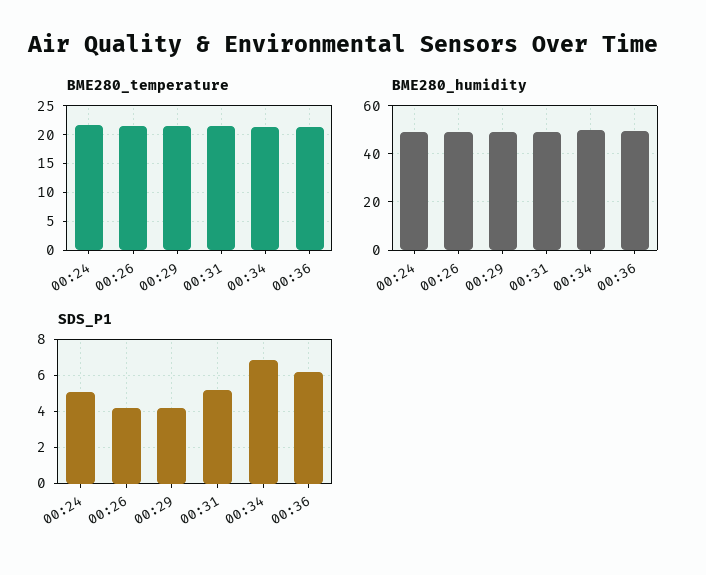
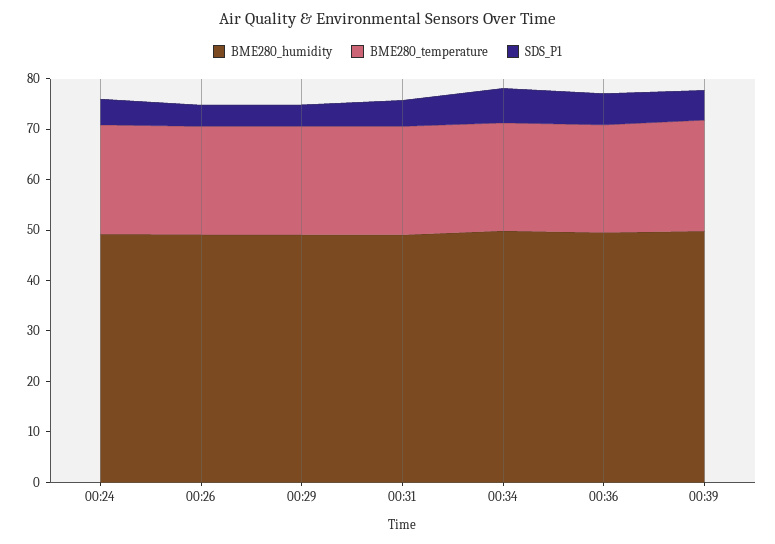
BME280_humidity, 00:39: none -> 50
BME280_temperature, 00:39: none -> 22
SDS_P1, 00:39: none -> 6

